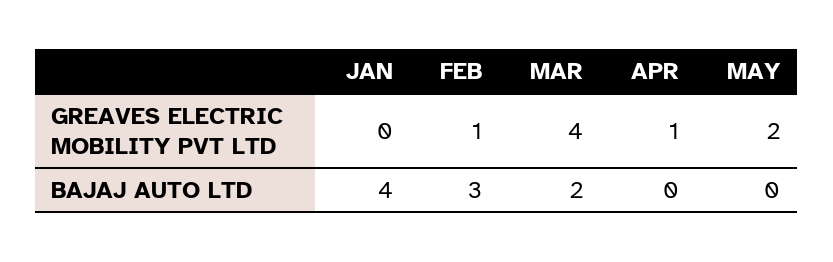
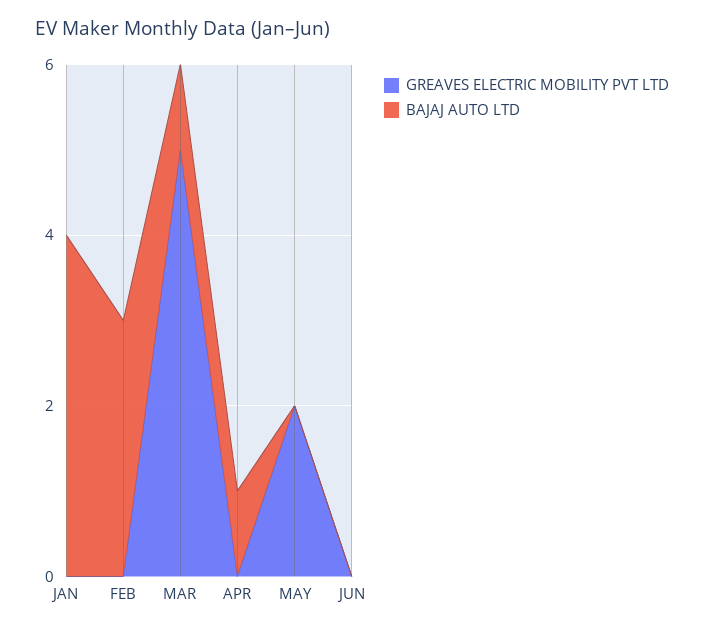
GREAVES ELECTRIC MOBILITY PVT LTD, FEB: 1 -> 0
GREAVES ELECTRIC MOBILITY PVT LTD, MAR: 4 -> 5
GREAVES ELECTRIC MOBILITY PVT LTD, APR: 1 -> 0
BAJAJ AUTO LTD, MAR: 2 -> 1
BAJAJ AUTO LTD, APR: 0 -> 1
GREAVES ELECTRIC MOBILITY PVT LTD, JUN: none -> 0
BAJAJ AUTO LTD, JUN: none -> 0

